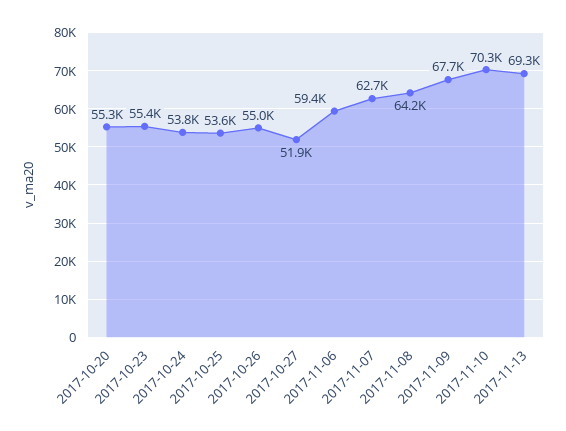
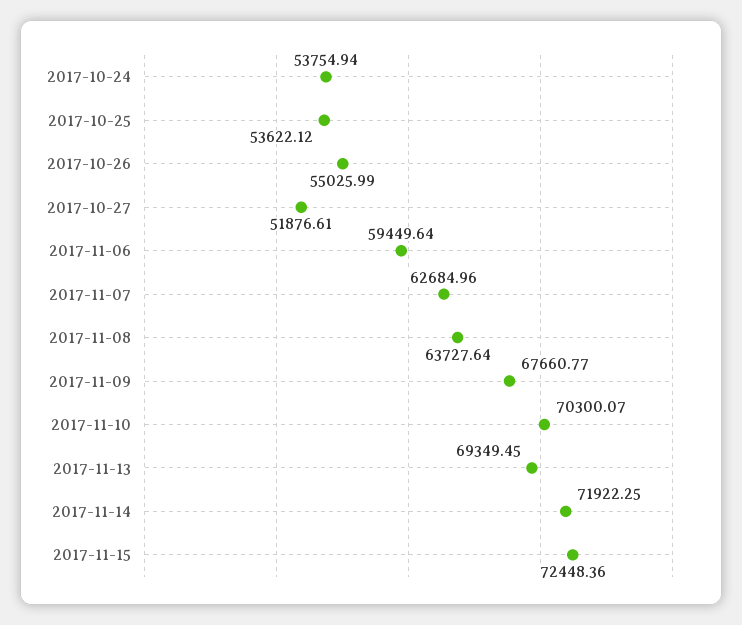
2017-10-20: 55300 -> none
2017-10-23: 55400 -> none
2017-11-08: 64200 -> 63727.64
2017-11-14: none -> 71922.25
2017-11-15: none -> 72448.36

